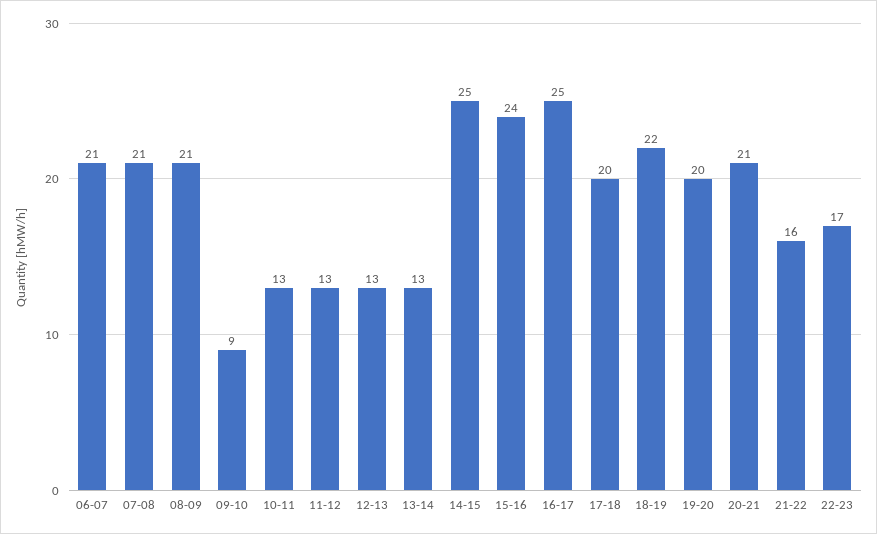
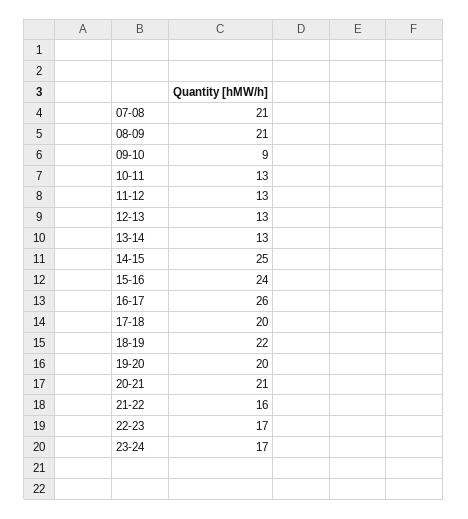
06-07: 21 -> none
16-17: 25 -> 26
23-24: none -> 17

